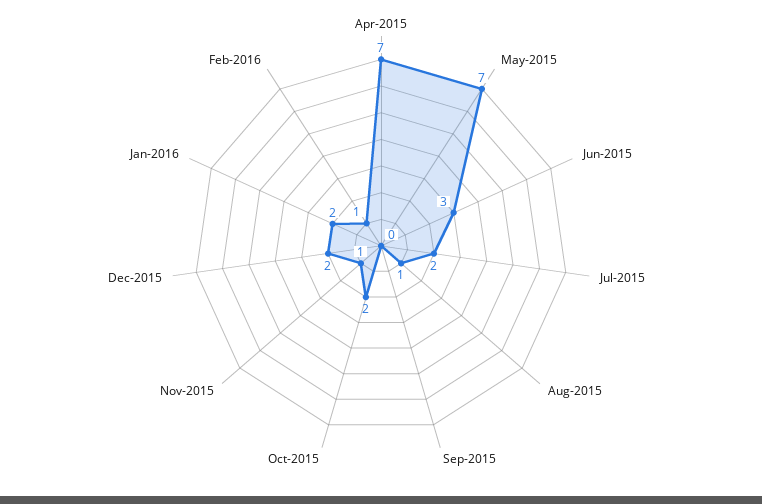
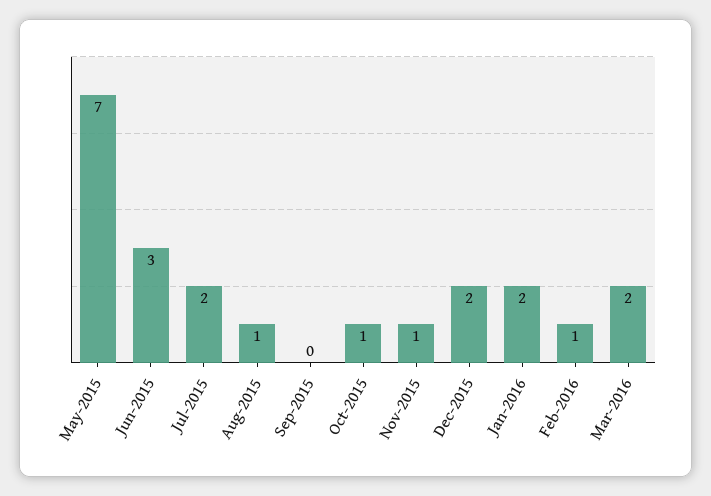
Apr-2015: 7 -> none
Oct-2015: 2 -> 1
Mar-2016: none -> 2

